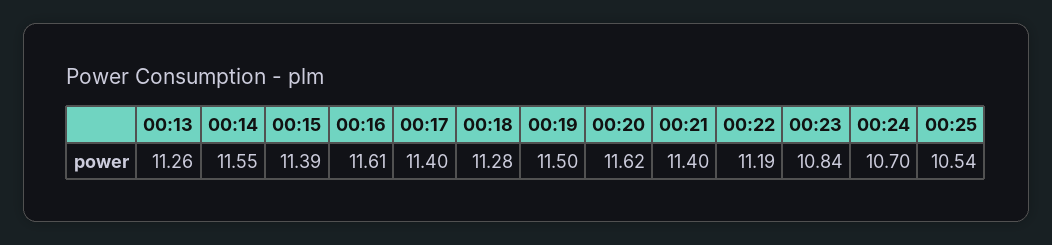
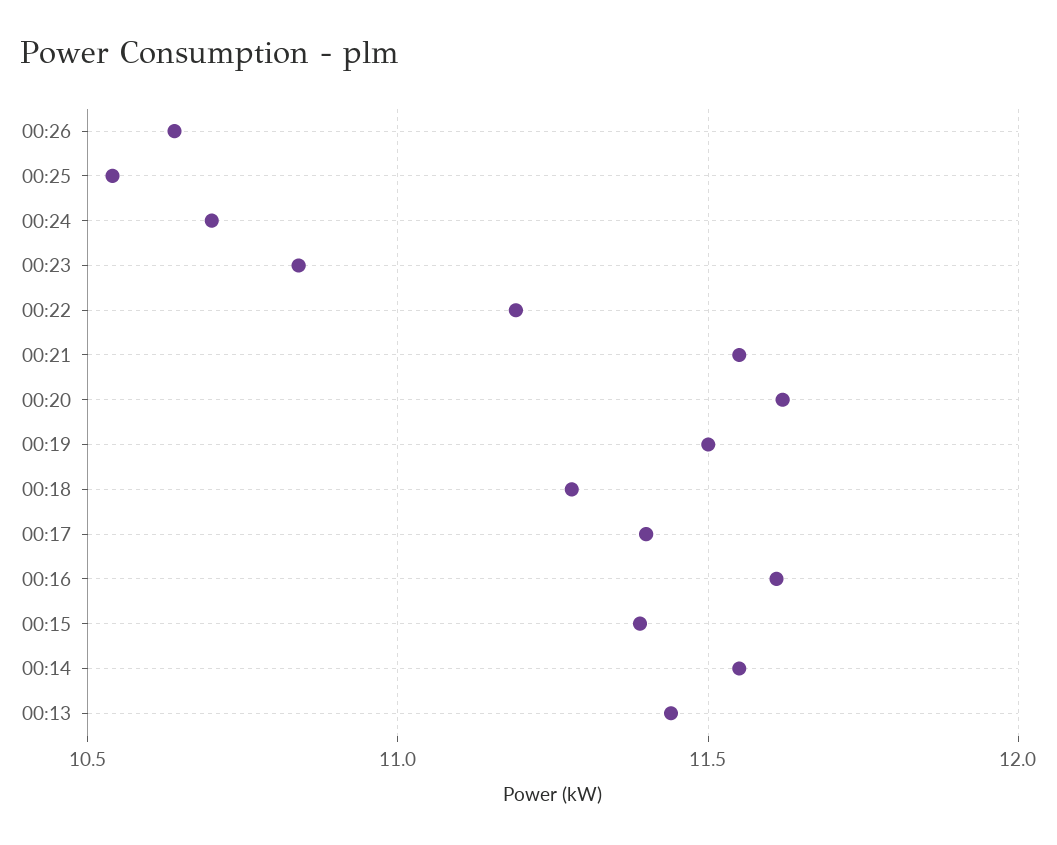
00:13: 11.26 -> 11.45
00:21: 11.4 -> 11.55
00:26: none -> 10.65

